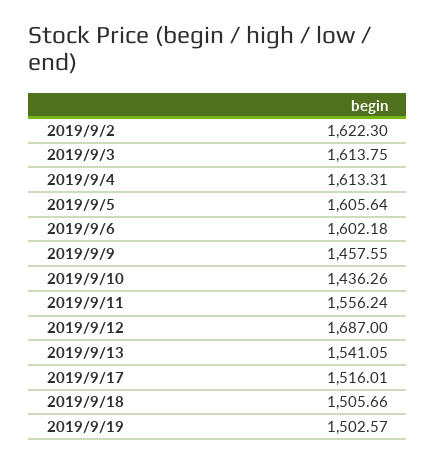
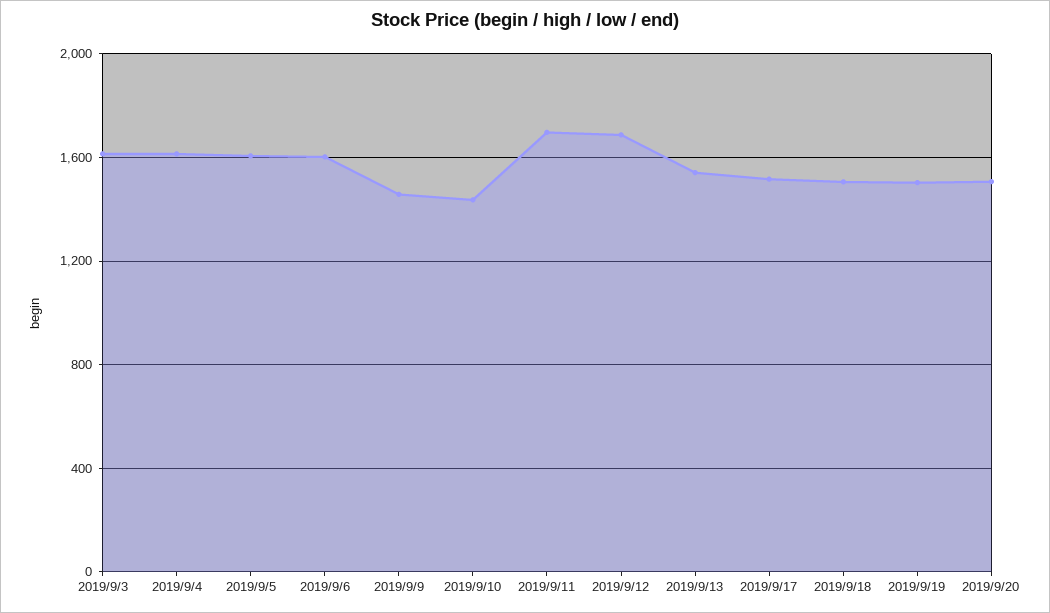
2019/9/2: 1622.3 -> none
2019/9/11: 1556.24 -> 1700
2019/9/20: none -> 1500

